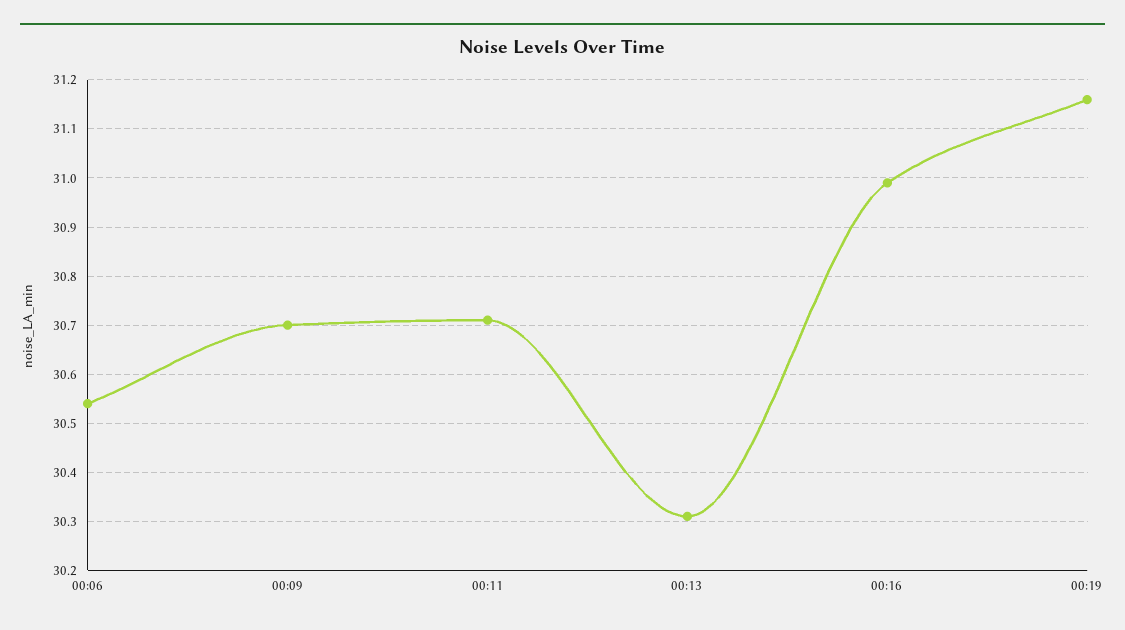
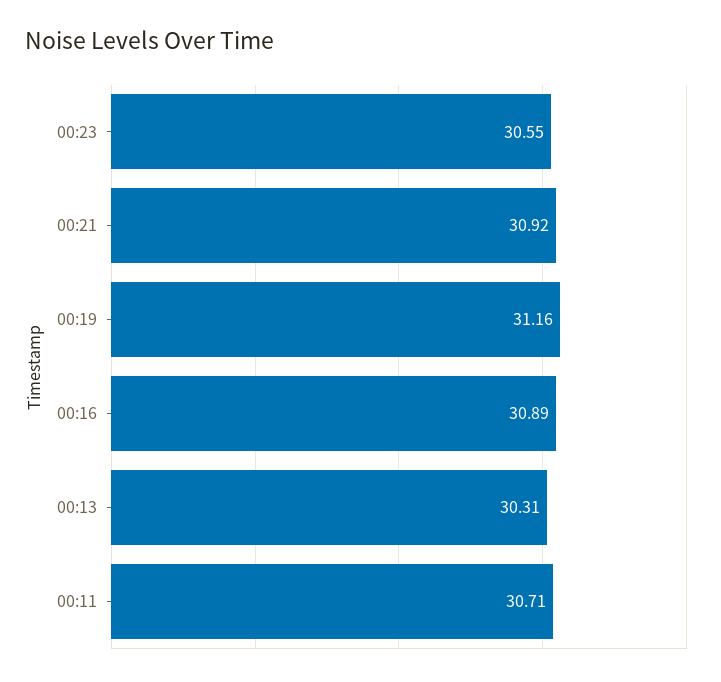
00:06: 30.55 -> none
00:09: 30.7 -> none
00:16: 31 -> 30.89
00:23: none -> 30.55
00:21: none -> 30.92

